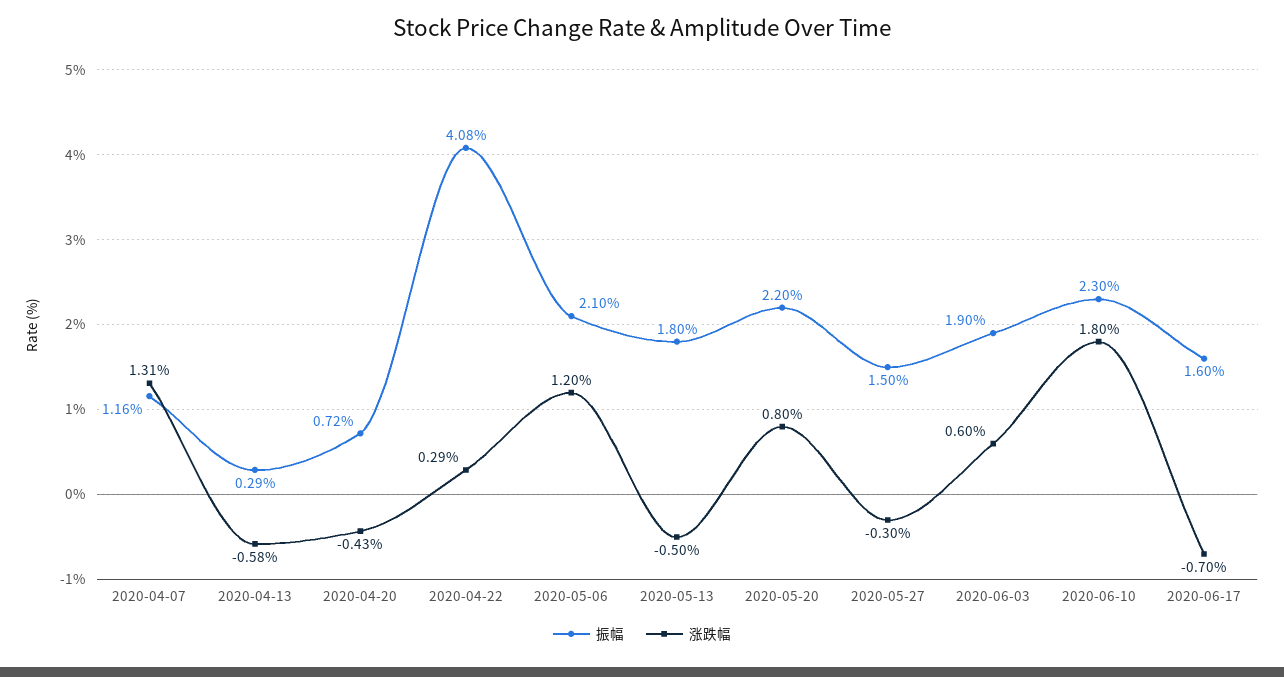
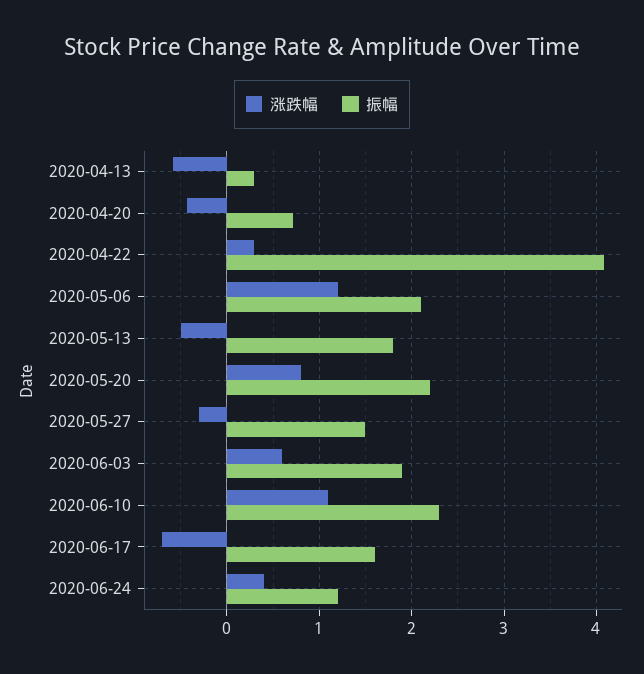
振幅, 2020-04-07: 1.16 -> none
涨跌幅, 2020-04-07: 1.31 -> none
涨跌幅, 2020-06-10: 1.8 -> 1.1
涨跌幅, 2020-06-24: none -> 0.4
振幅, 2020-06-24: none -> 1.2

